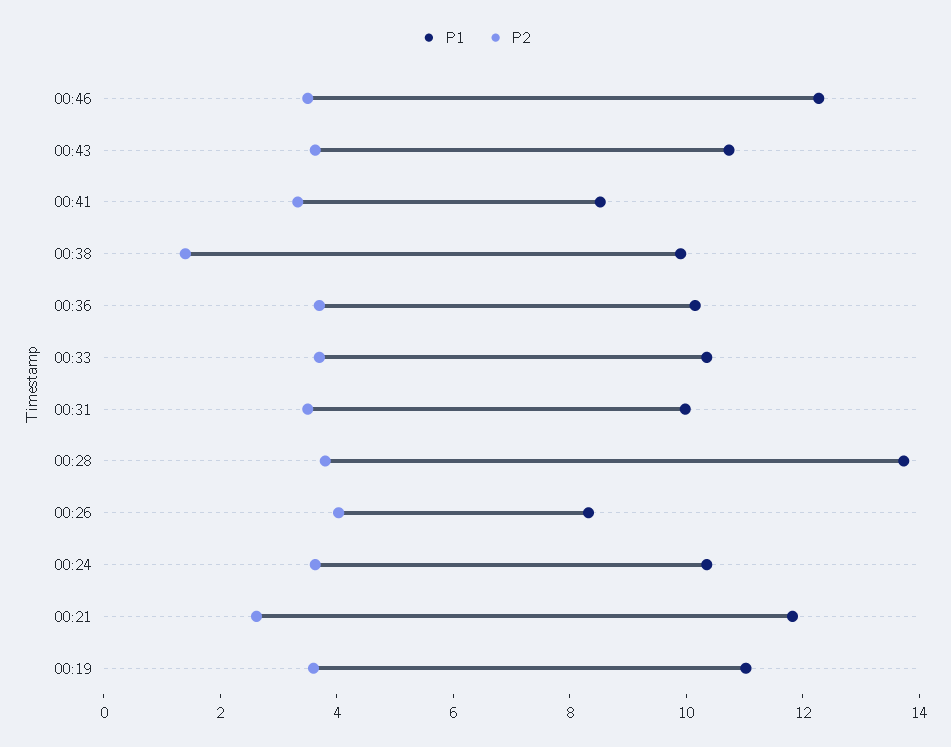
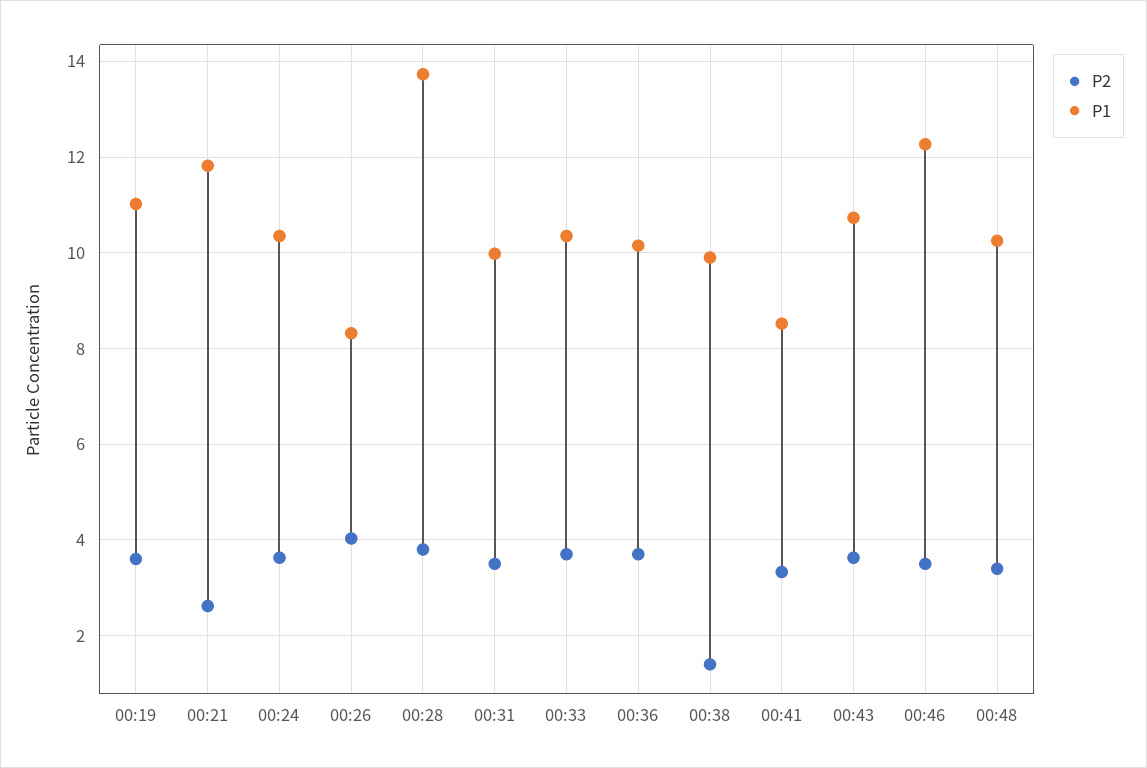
P2, 00:48: none -> 3.4
P1, 00:48: none -> 10.2

